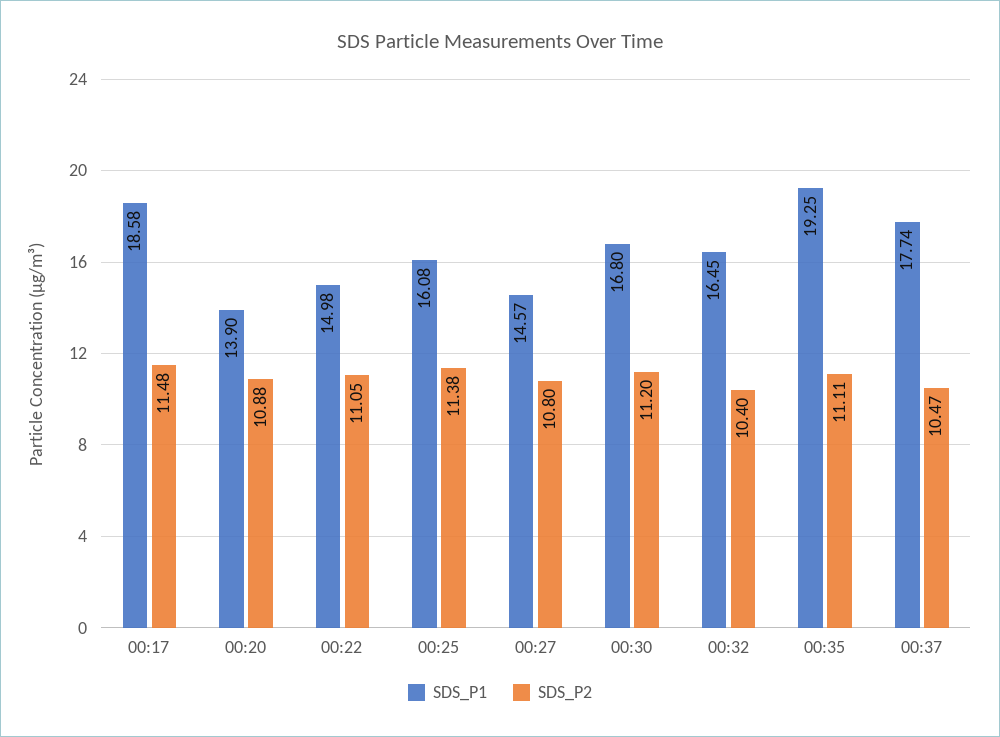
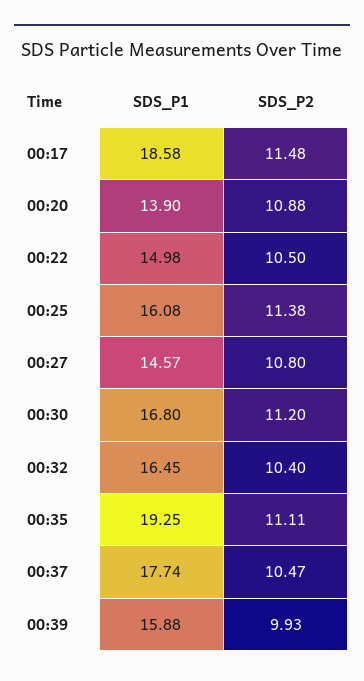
SDS_P2, 00:22: 11.05 -> 10.5
SDS_P1, 00:39: none -> 15.88
SDS_P2, 00:39: none -> 9.93

